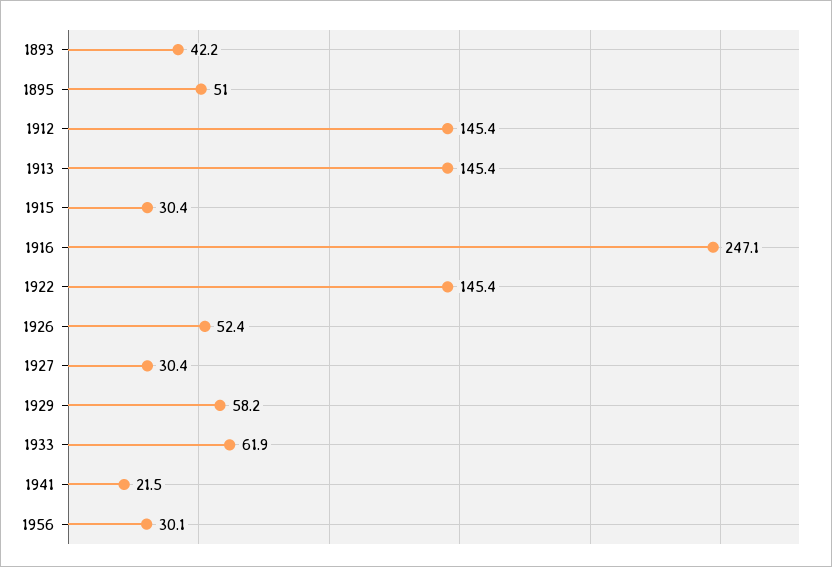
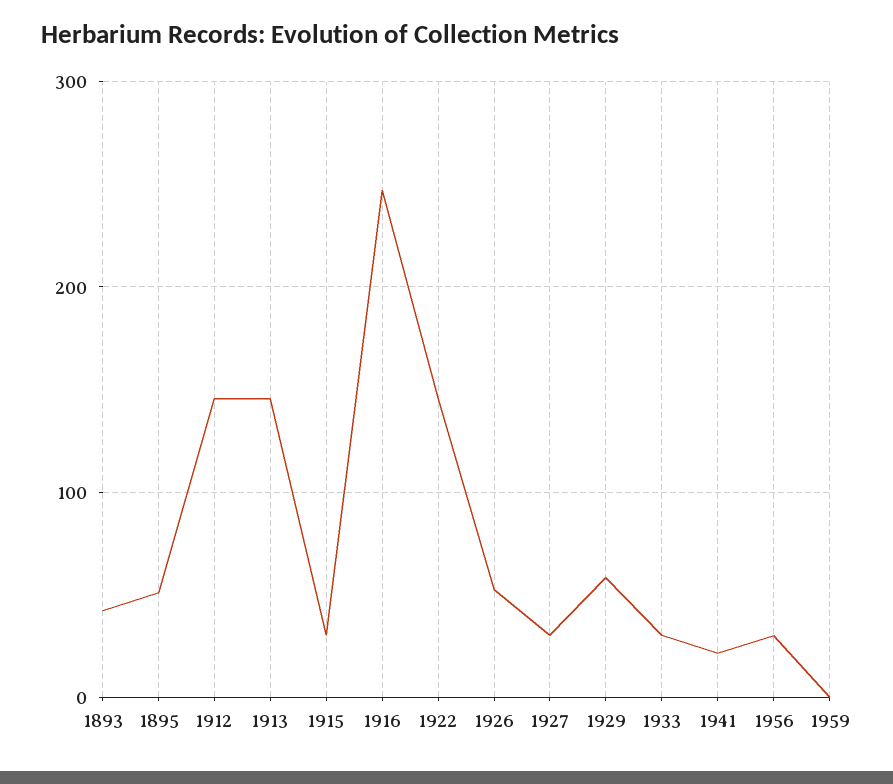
1933: 61.9 -> 30
1959: none -> 0

